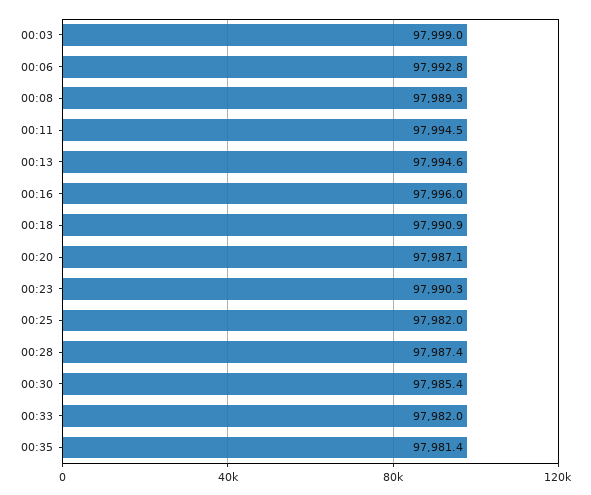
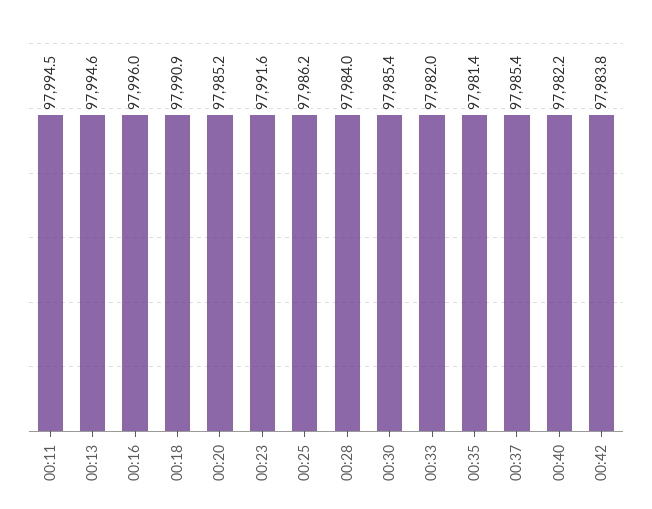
00:03: 97999 -> none
00:06: 97992.8 -> none
00:08: 97989.3 -> none
00:20: 97987.1 -> 97985.2
00:23: 97990.3 -> 97991.6
00:25: 97982 -> 97986.2
00:28: 97987.4 -> 97984
00:37: none -> 97985.4
00:40: none -> 97982.2
00:42: none -> 97983.8

